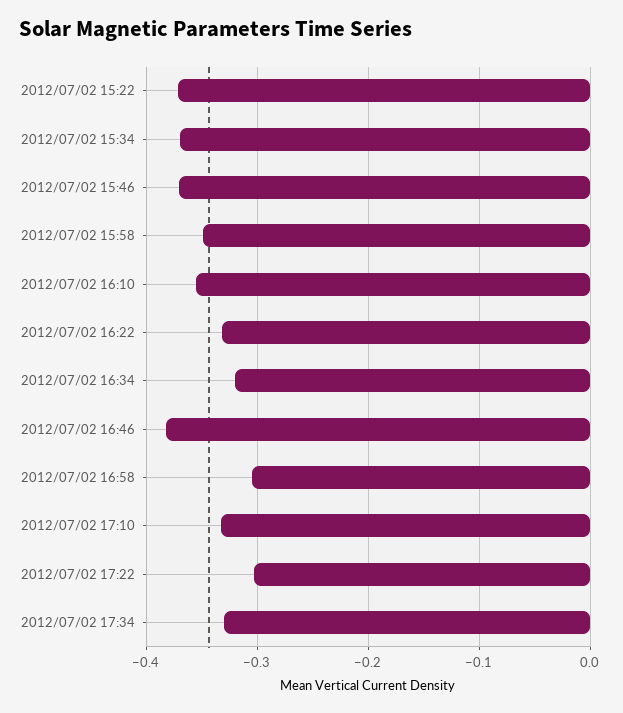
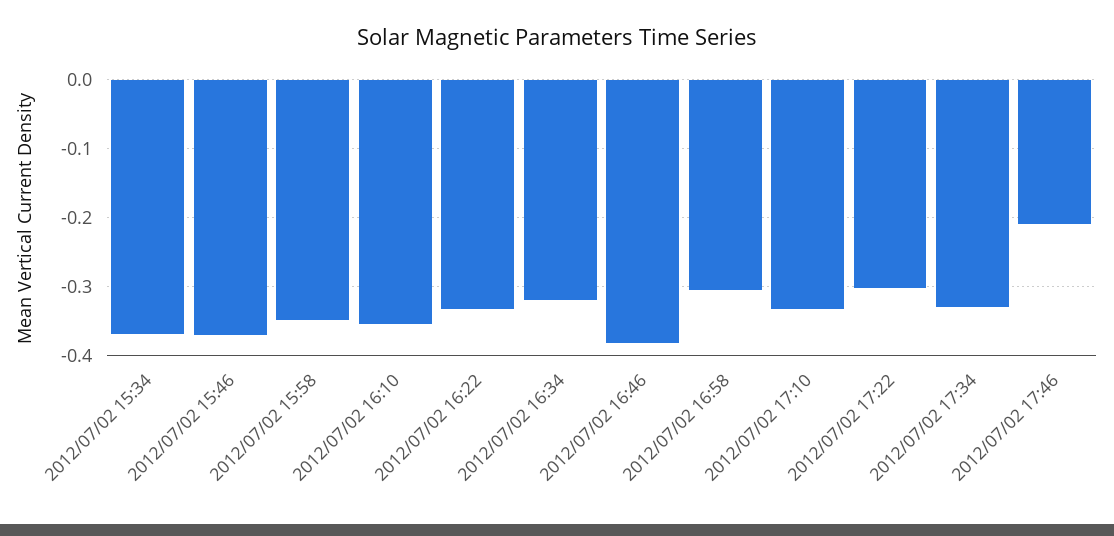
2012/07/02 15:22: -0.37 -> none
2012/07/02 17:46: none -> -0.21

